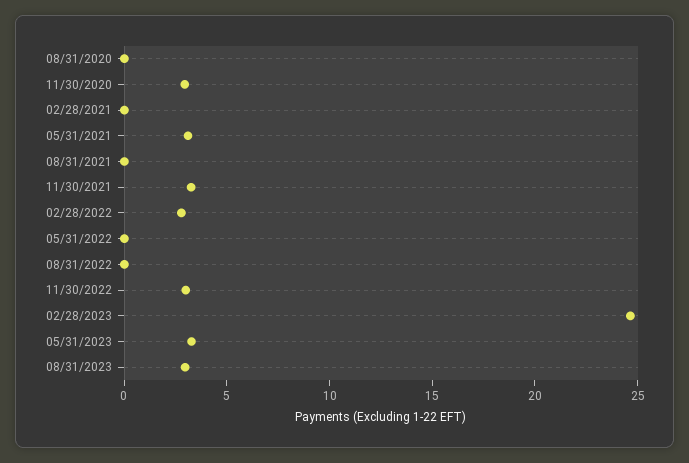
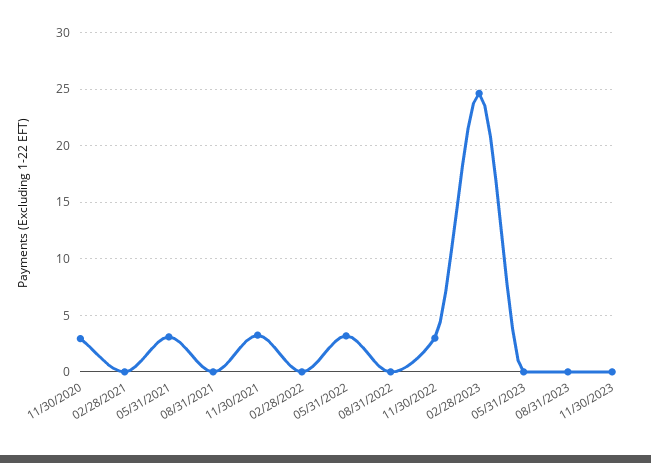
08/31/2020: 0 -> none
02/28/2022: 3 -> 0
05/31/2022: 0 -> 3
05/31/2023: 3 -> 0
08/31/2023: 3 -> 0
11/30/2023: none -> 0

